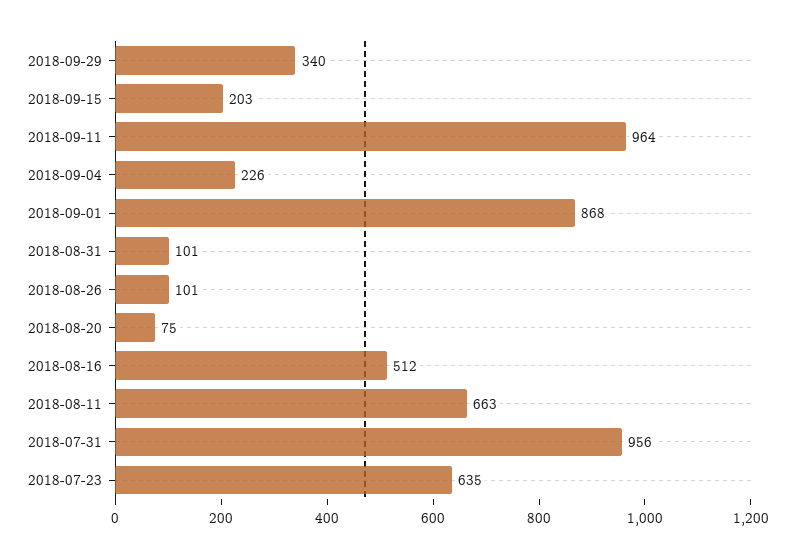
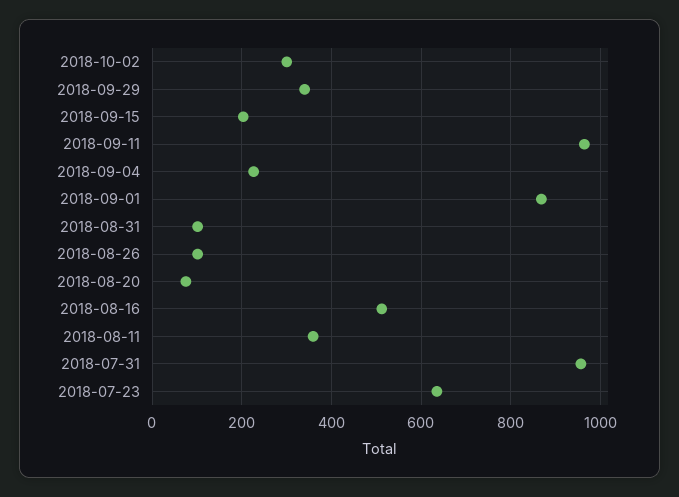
2018-08-11: 663 -> 360
2018-10-02: none -> 300

